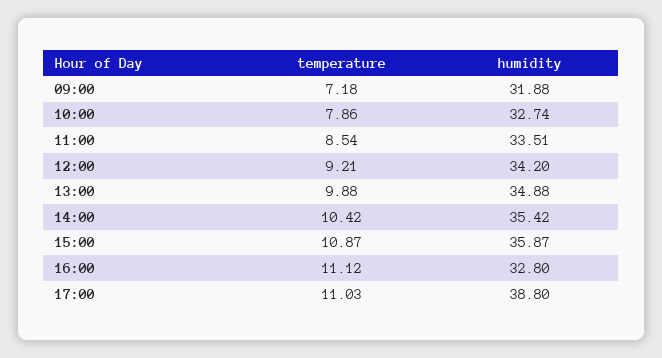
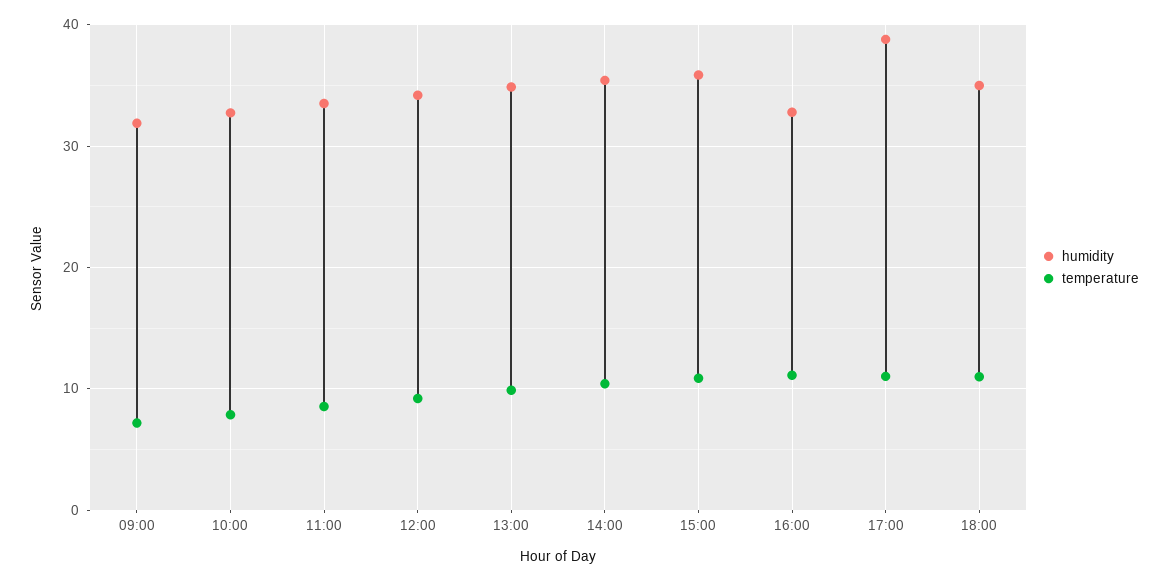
humidity, 18:00: none -> 35
temperature, 18:00: none -> 11

